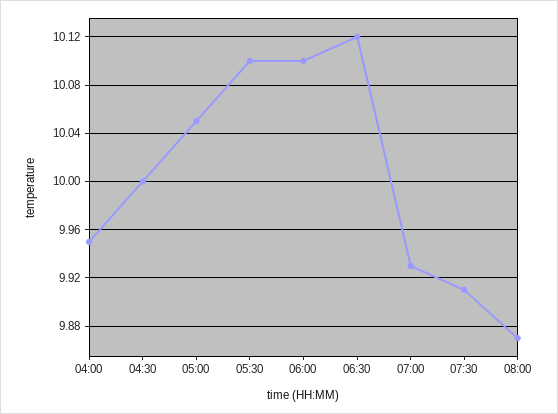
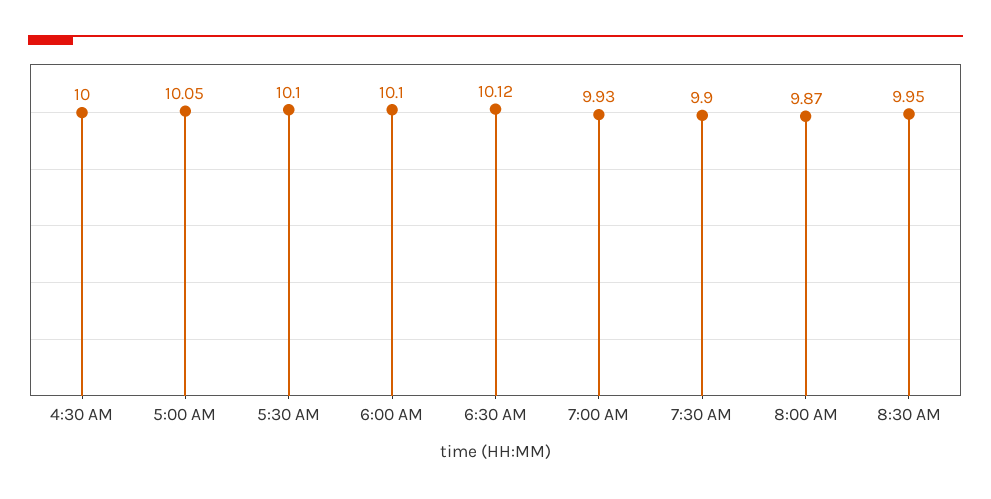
04:00: 9.95 -> none
07:30: 9.91 -> 9.9
8:30 AM: none -> 9.95

